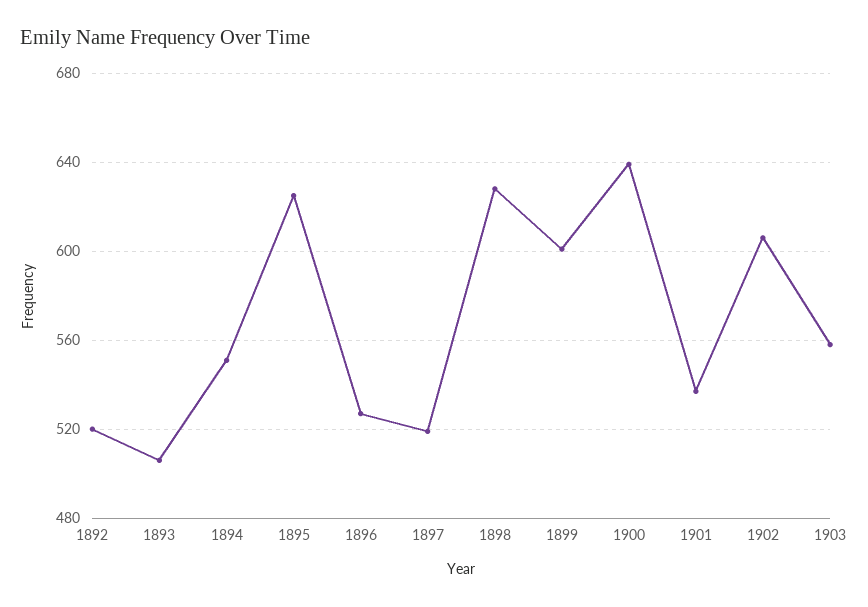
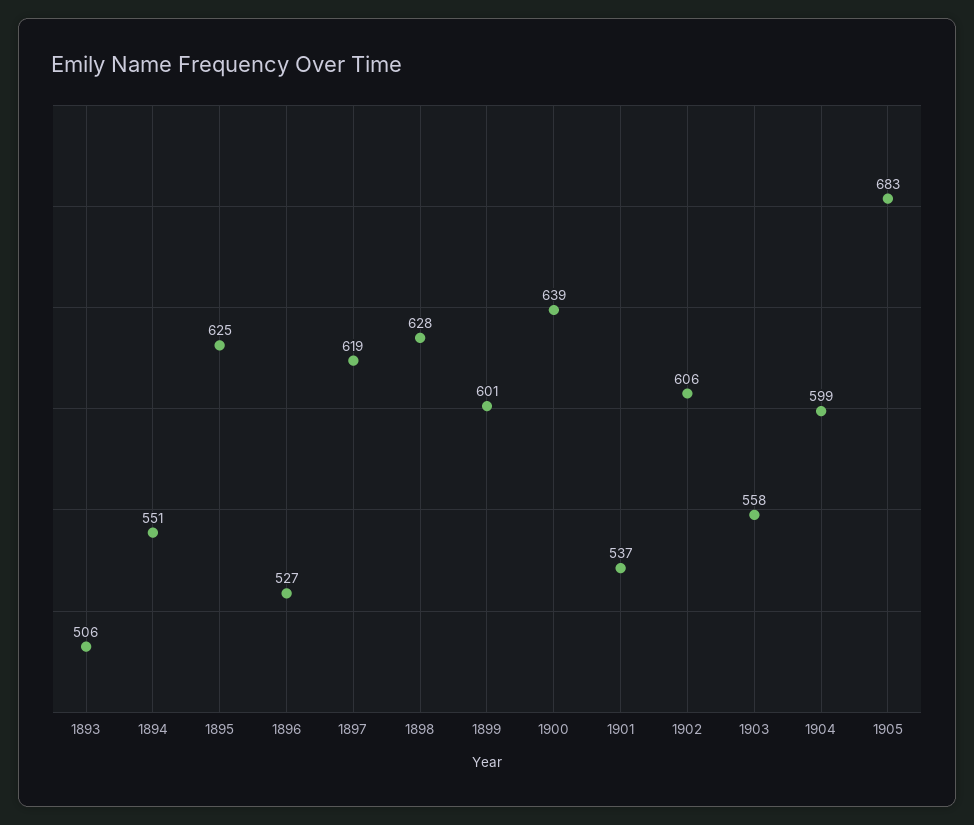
1892: 520 -> none
1897: 520 -> 619
1904: none -> 599
1905: none -> 683

